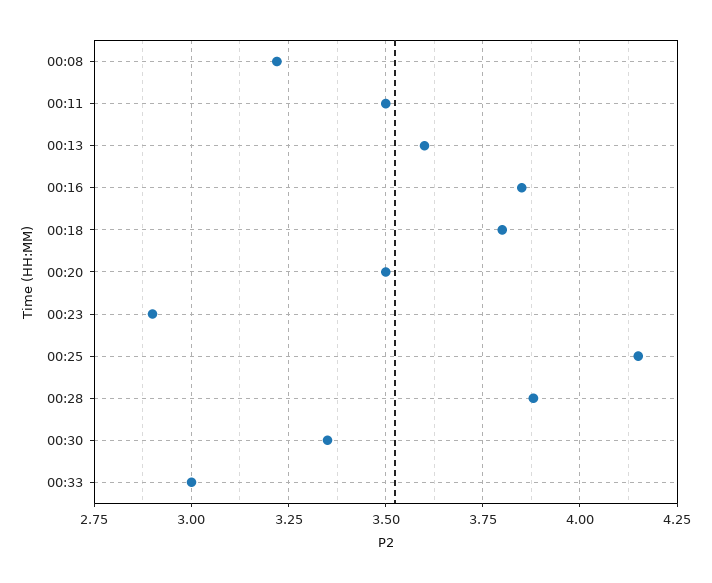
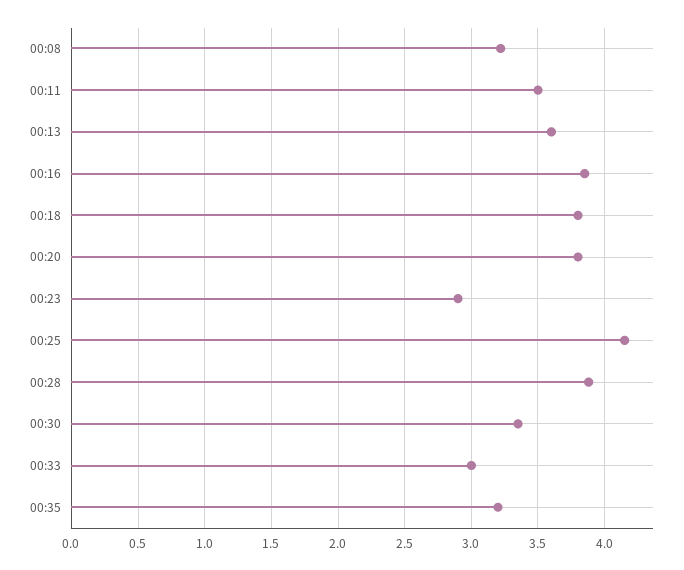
00:20: 3.5 -> 3.8
00:35: none -> 3.2

